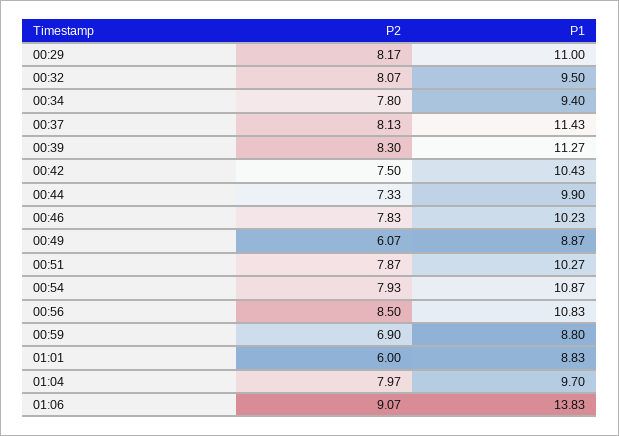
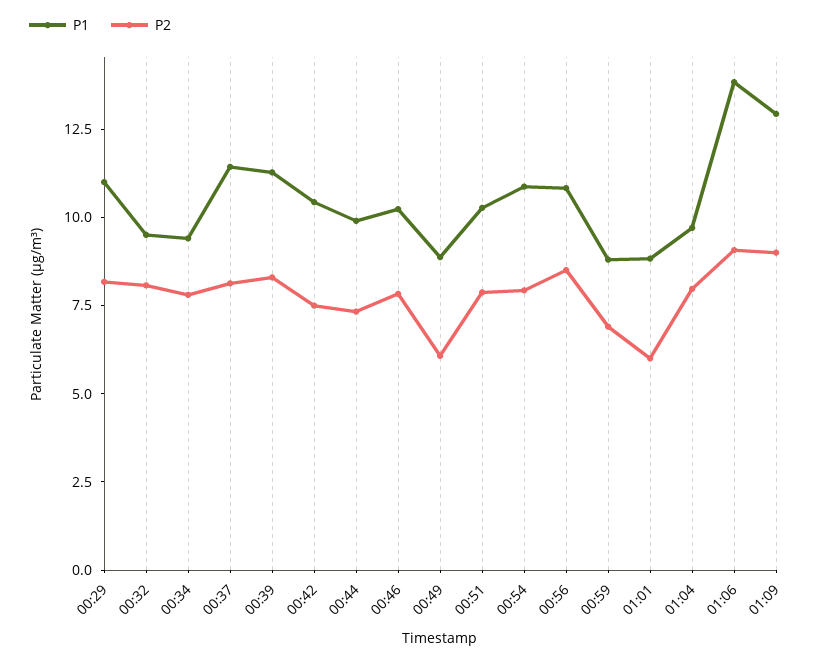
P1, 01:09: none -> 13
P2, 01:09: none -> 9

